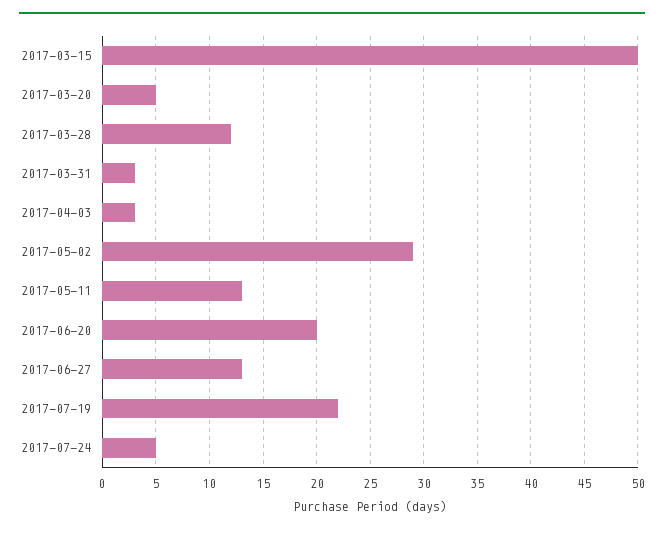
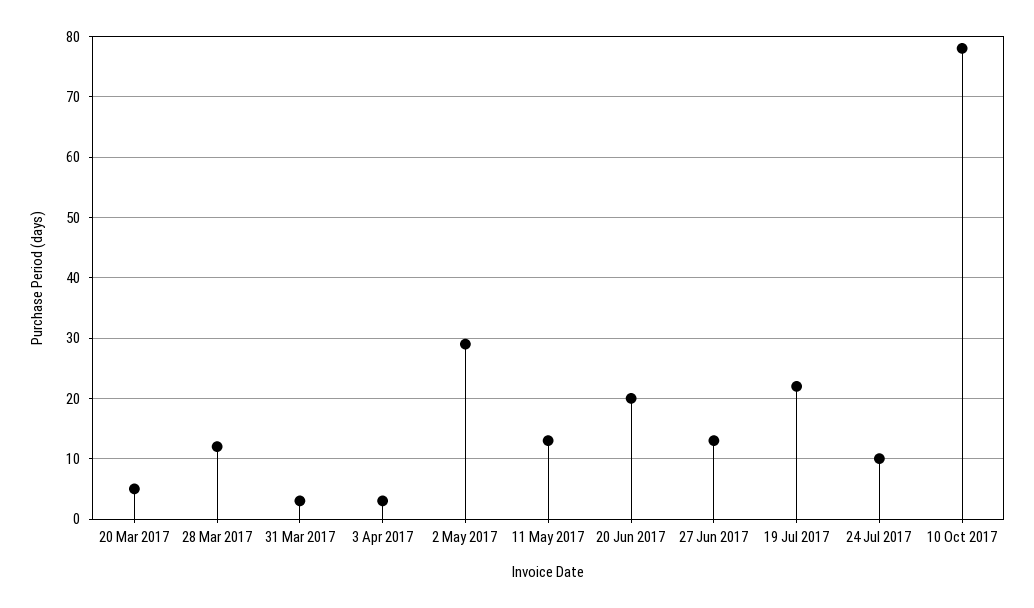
2017-03-15: 50 -> none
2017-07-24: 5 -> 10
10 Oct 2017: none -> 78

